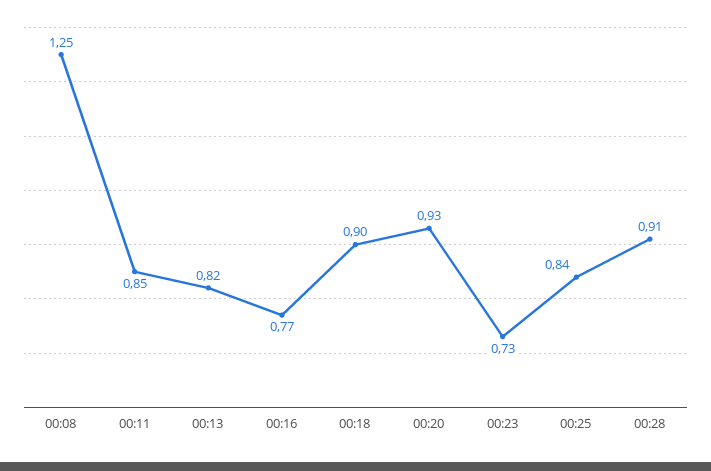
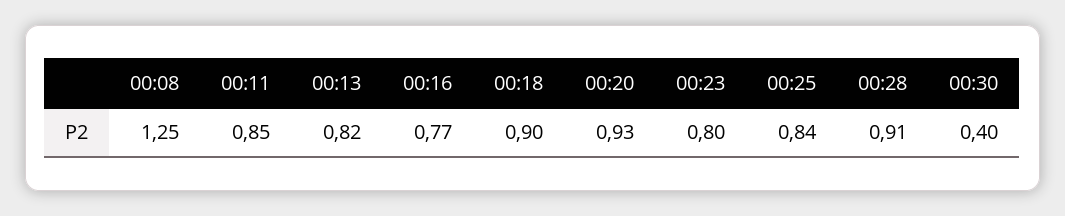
00:23: 0.73 -> 0.8
00:30: none -> 0.4

